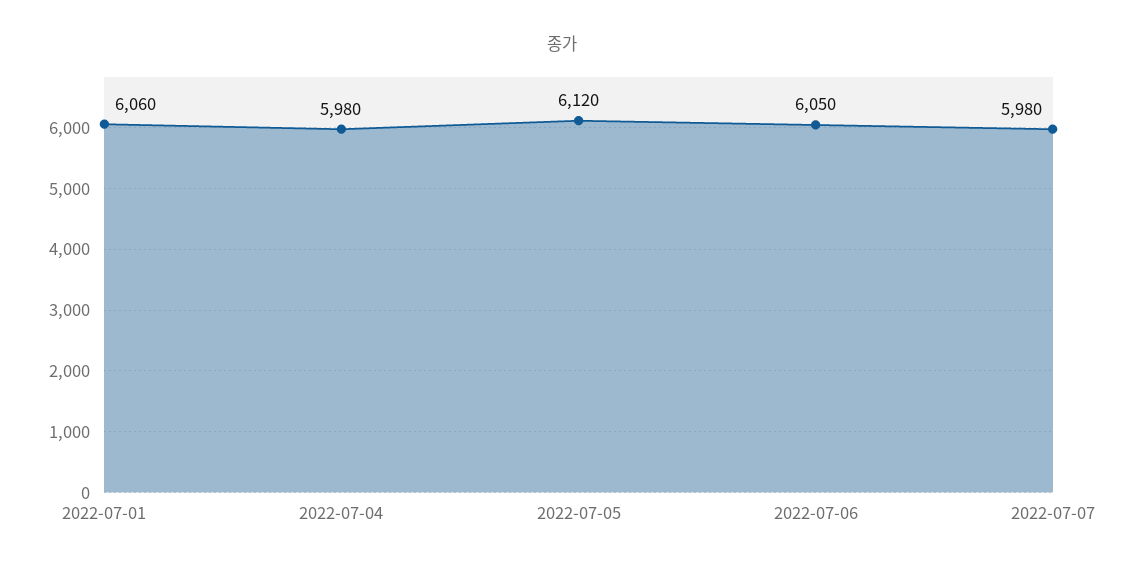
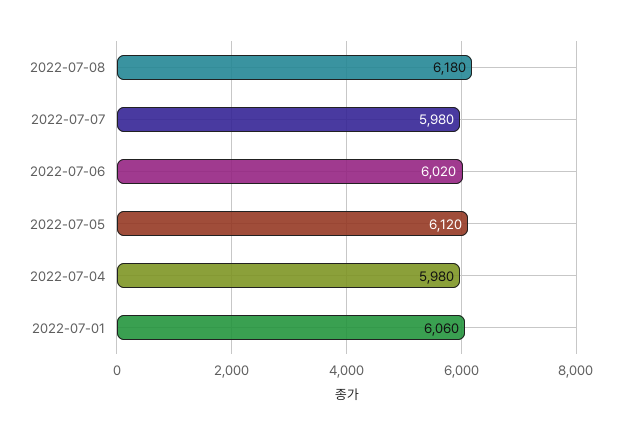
2022-07-06: 6050 -> 6020
2022-07-08: none -> 6180

